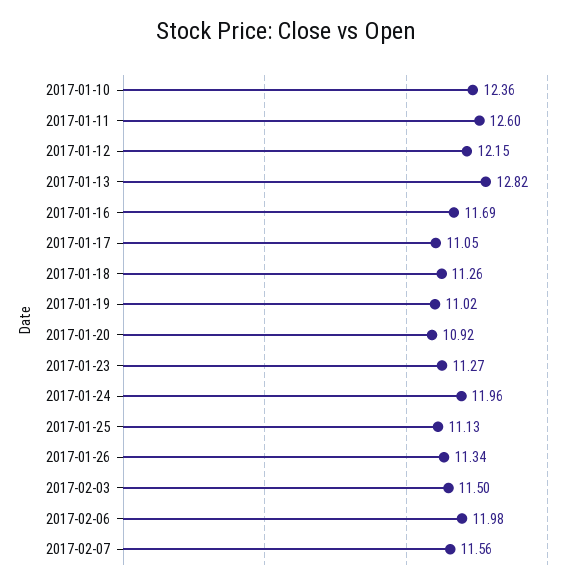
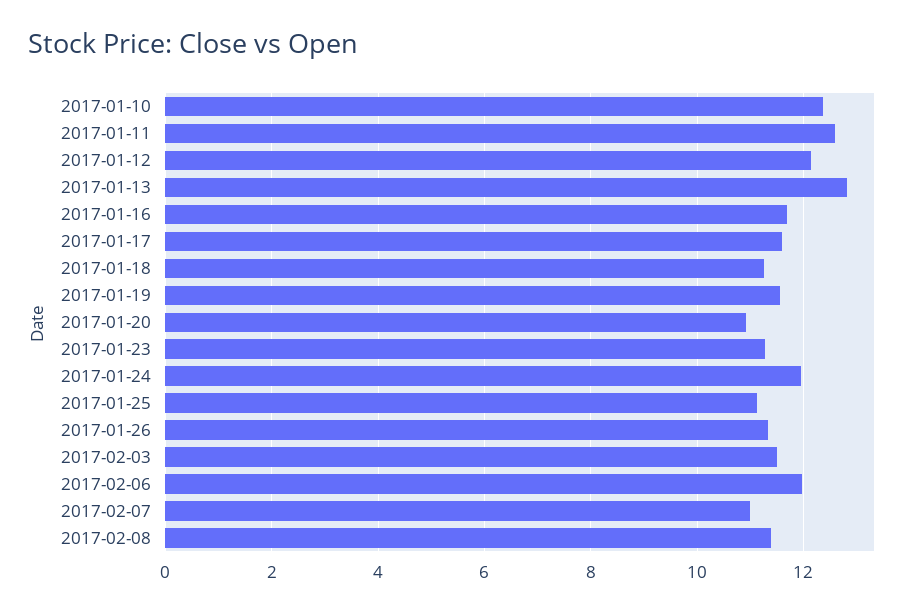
2017-01-17: 11.05 -> 11.6
2017-01-19: 11.02 -> 11.6
2017-02-07: 11.56 -> 11
2017-02-08: none -> 11.4

